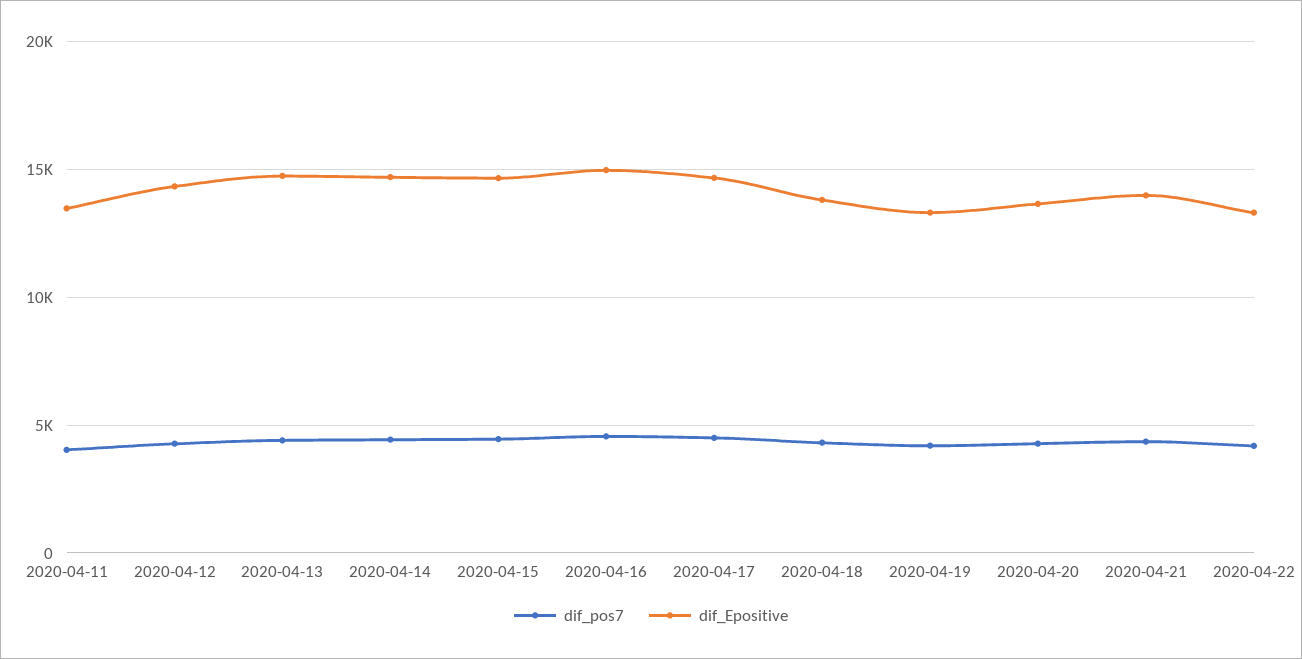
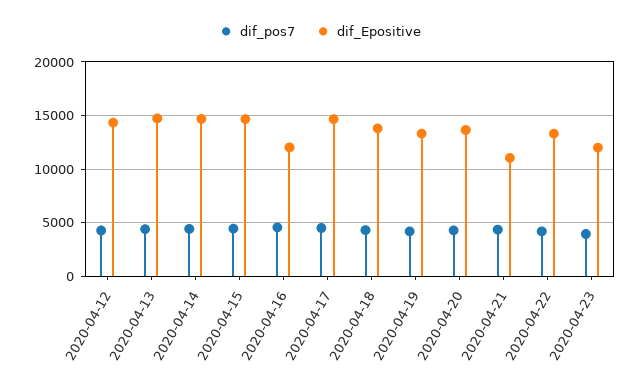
dif_pos7, 2020-04-11: 4000 -> none
dif_Epositive, 2020-04-11: 13500 -> none
dif_Epositive, 2020-04-16: 15000 -> 12000
dif_Epositive, 2020-04-21: 14000 -> 11000
dif_pos7, 2020-04-23: none -> 4000
dif_Epositive, 2020-04-23: none -> 12000

